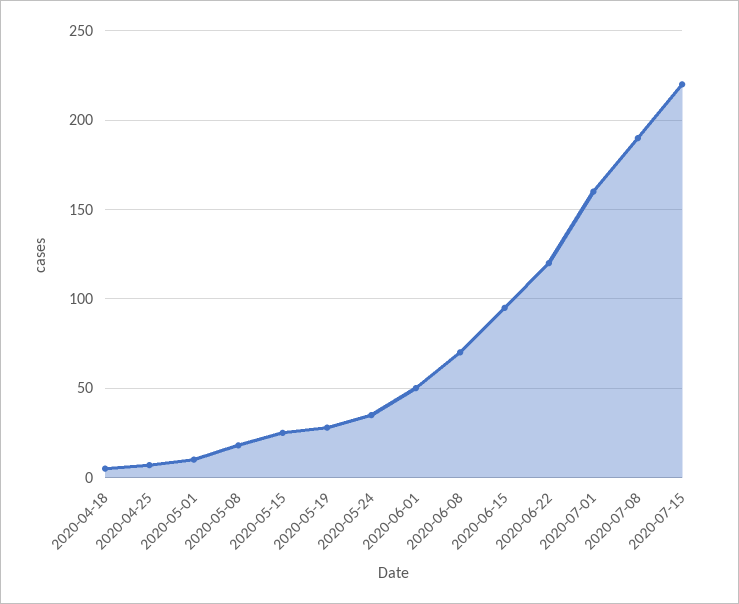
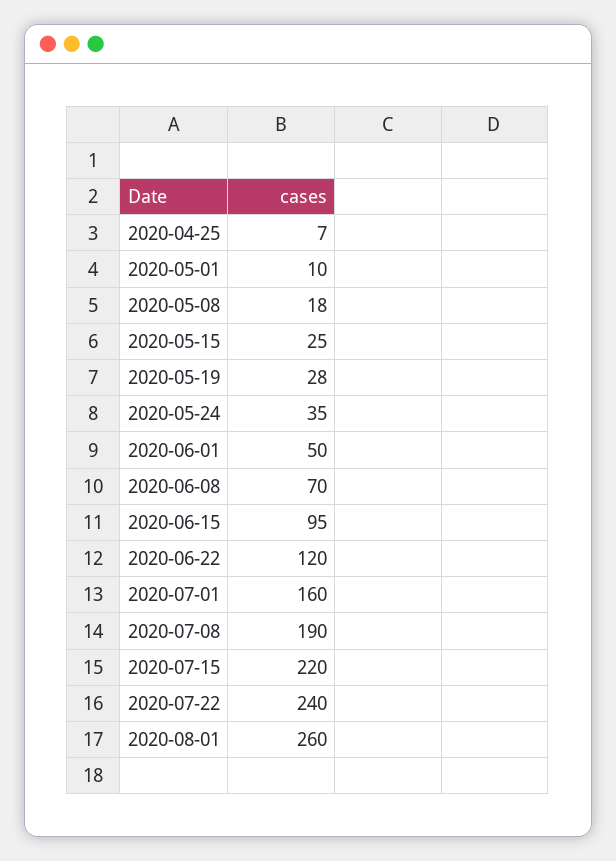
2020-04-18: 5 -> none
2020-07-22: none -> 240
2020-08-01: none -> 260

